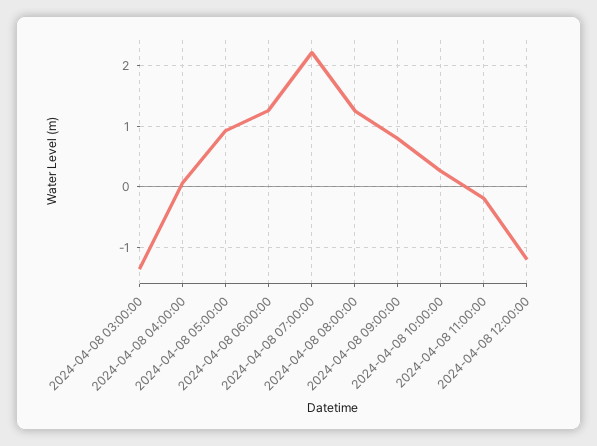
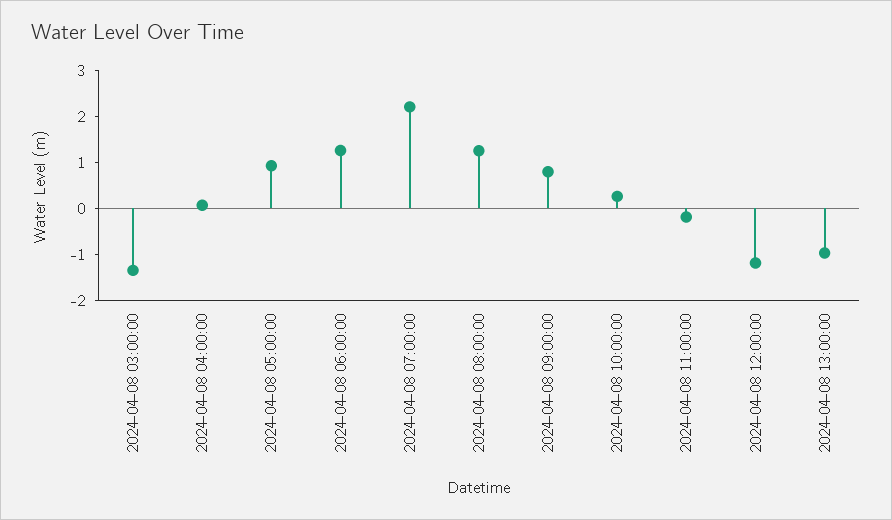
2024-04-08 13:00:00: none -> -1

